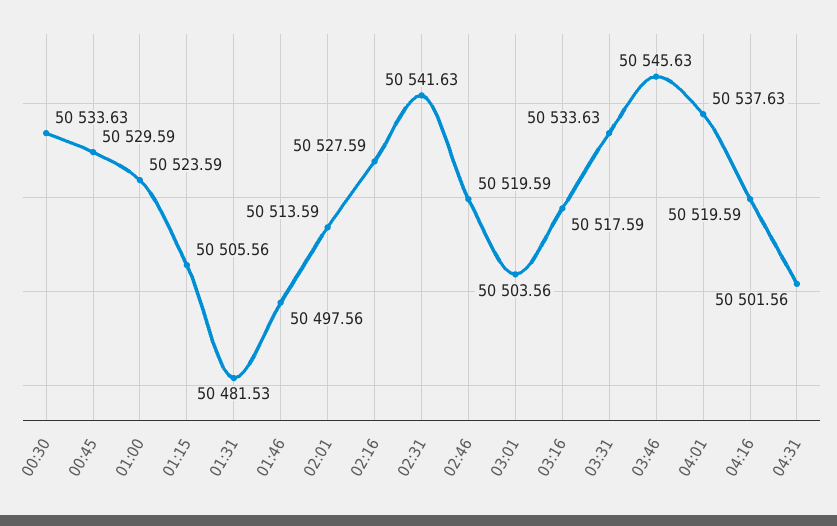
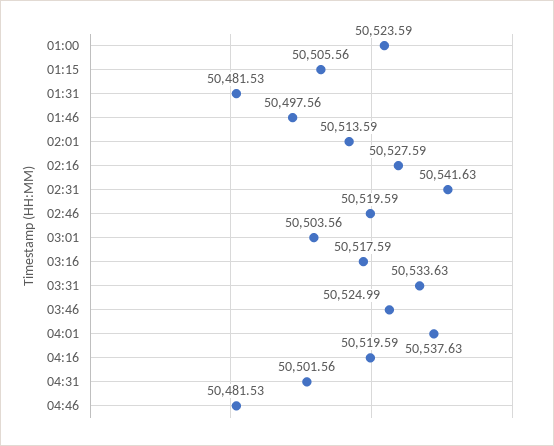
00:30: 50533.63 -> none
00:45: 50529.59 -> none
03:46: 50545.63 -> 50524.99
04:46: none -> 50481.53

